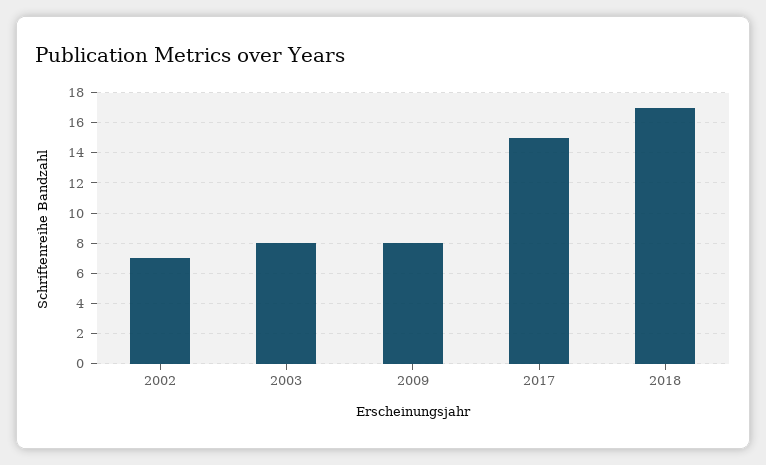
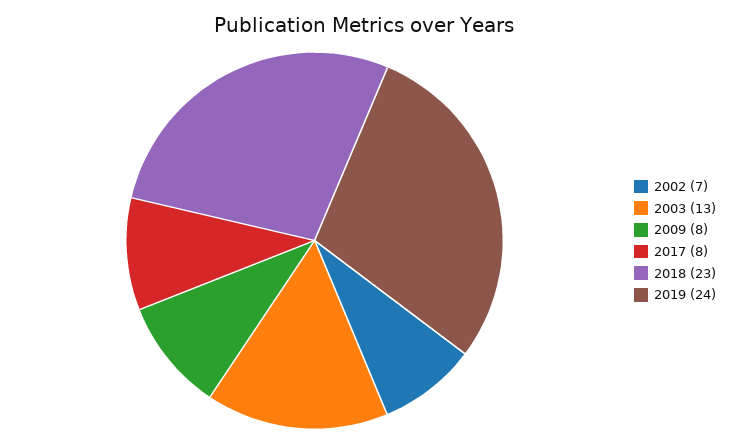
2003: 8 -> 13
2017: 15 -> 8
2018: 17 -> 23
2019: none -> 24

